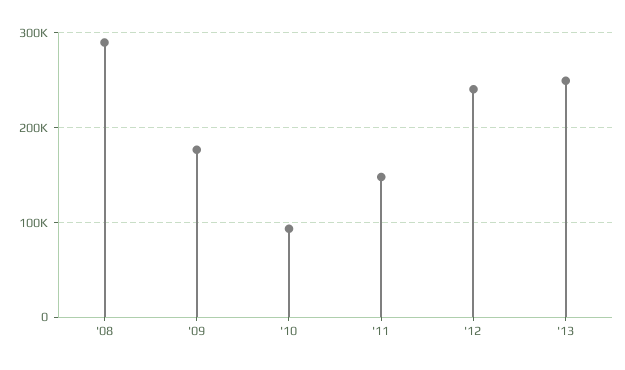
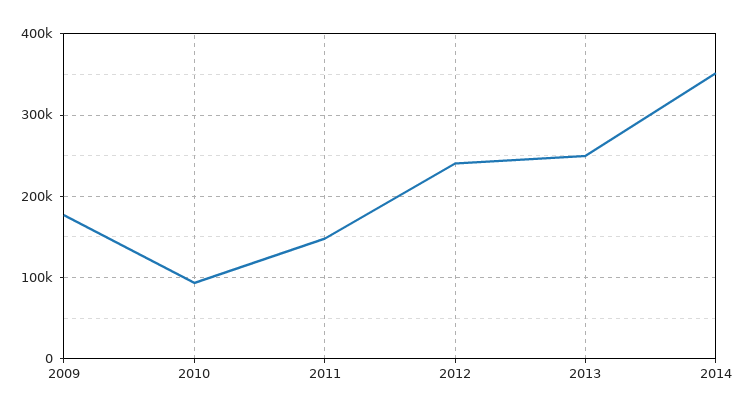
'08: 290000 -> none
2014: none -> 350000

